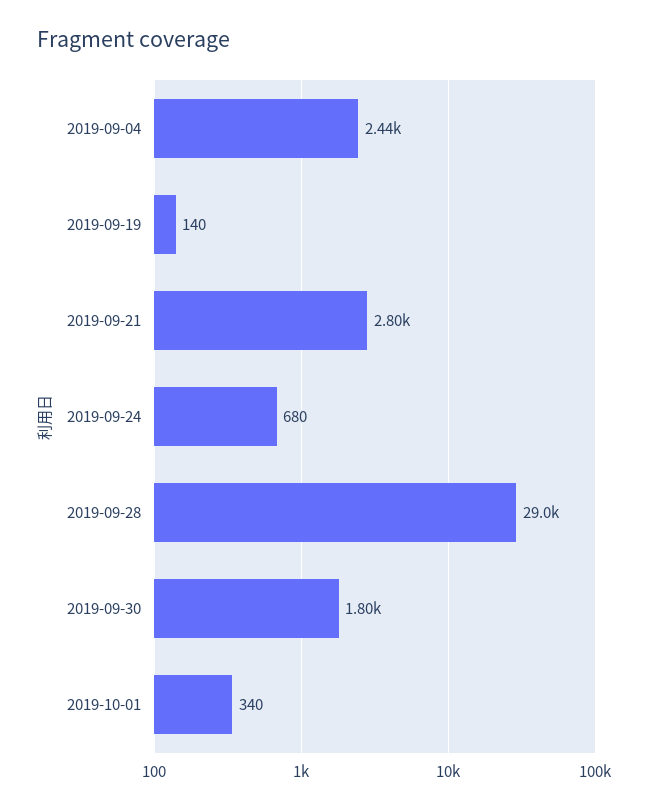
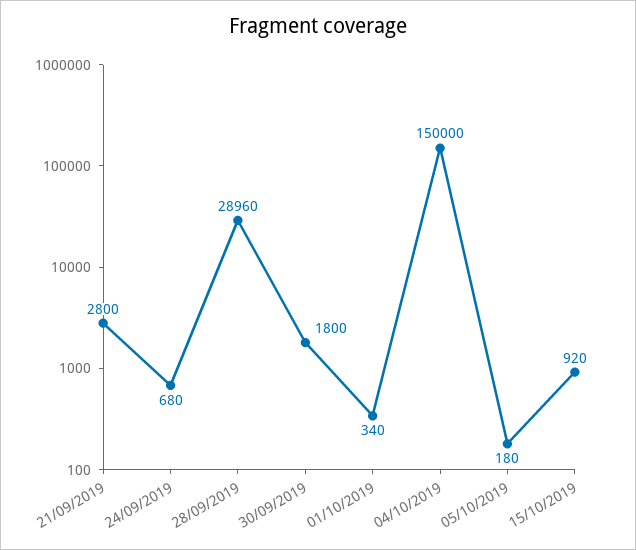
2019-09-04: 2440 -> none
2019-09-19: 140 -> none
04/10/2019: none -> 150000
05/10/2019: none -> 180
15/10/2019: none -> 920

